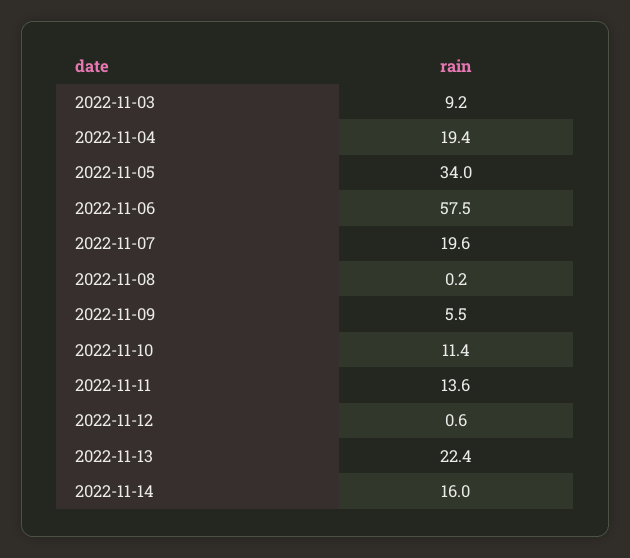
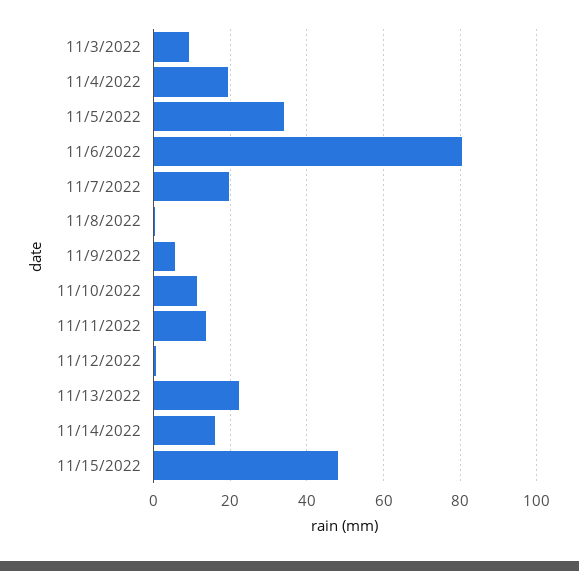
2022-11-06: 57.5 -> 80
11/15/2022: none -> 48

